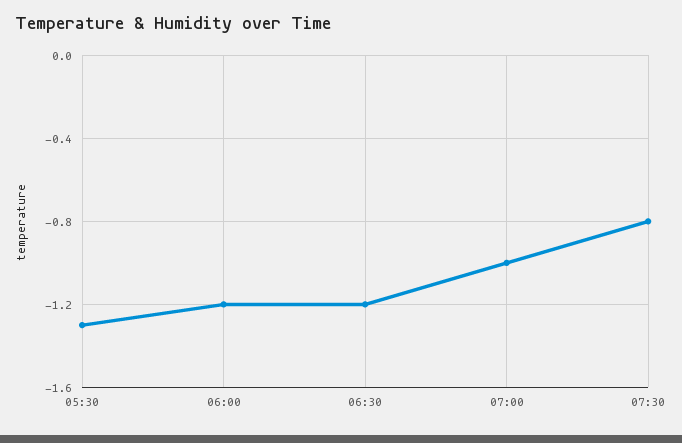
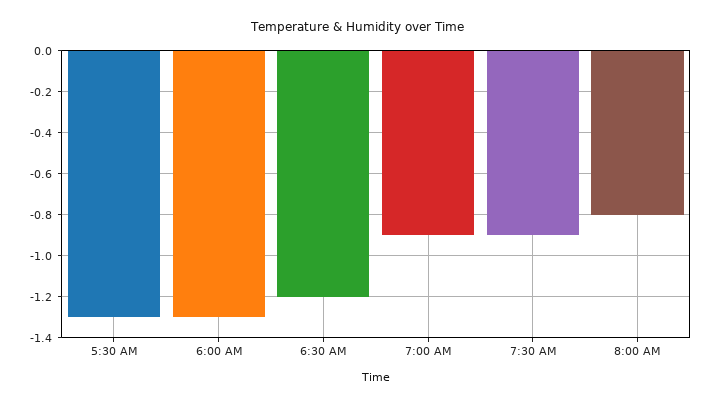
06:00: -1.2 -> -1.3
07:00: -1 -> -0.9
07:30: -0.8 -> -0.9
8:00 AM: none -> -0.8

